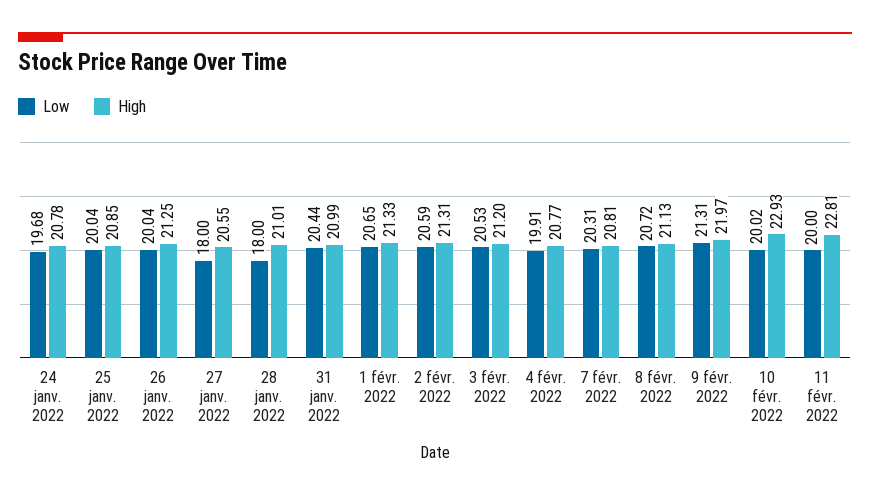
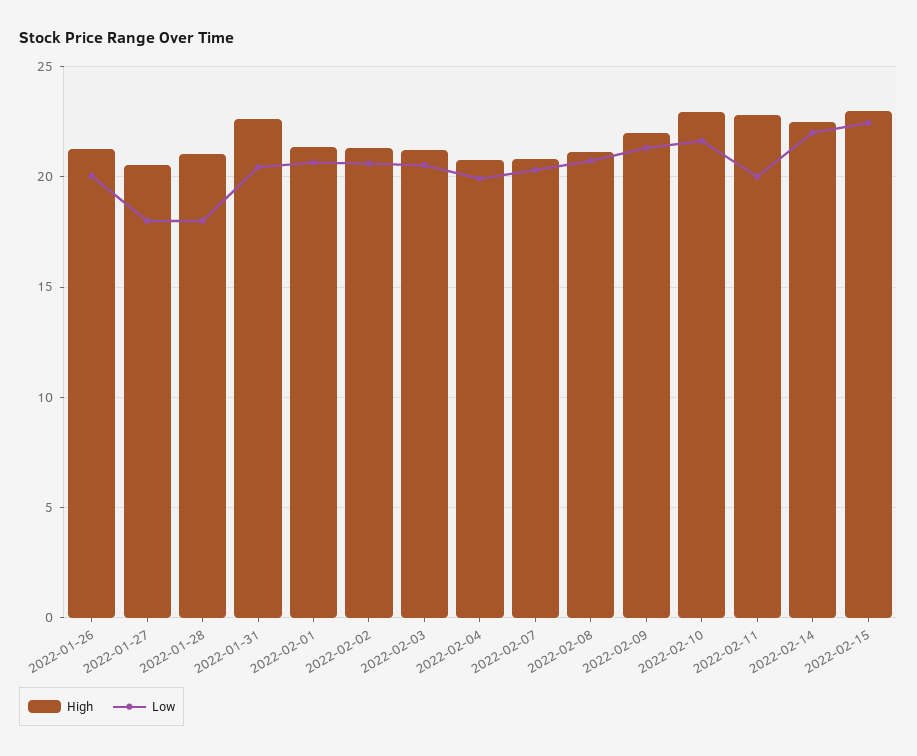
Low, 24 janv. 2022: 19.68 -> none
High, 24 janv. 2022: 20.78 -> none
Low, 25 janv. 2022: 20.04 -> none
High, 25 janv. 2022: 20.85 -> none
High, 31 janv. 2022: 20.99 -> 22.5
Low, 10 févr. 2022: 20.02 -> 21.5
High, 2022-02-14: none -> 22.5
Low, 2022-02-14: none -> 22
High, 2022-02-15: none -> 23
Low, 2022-02-15: none -> 22.5

